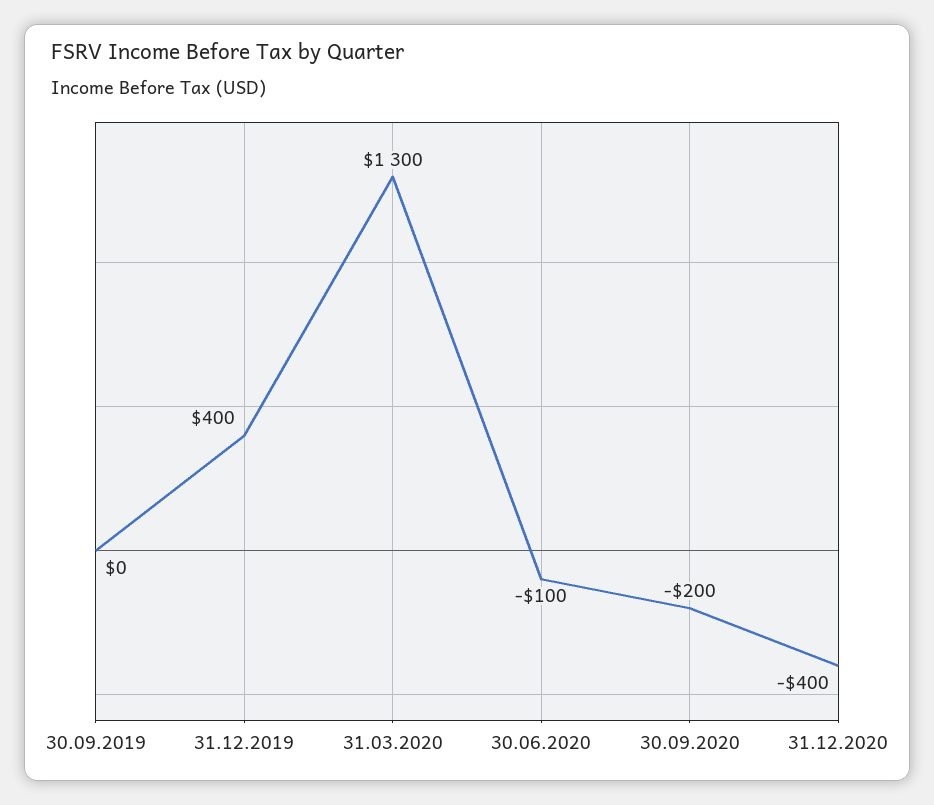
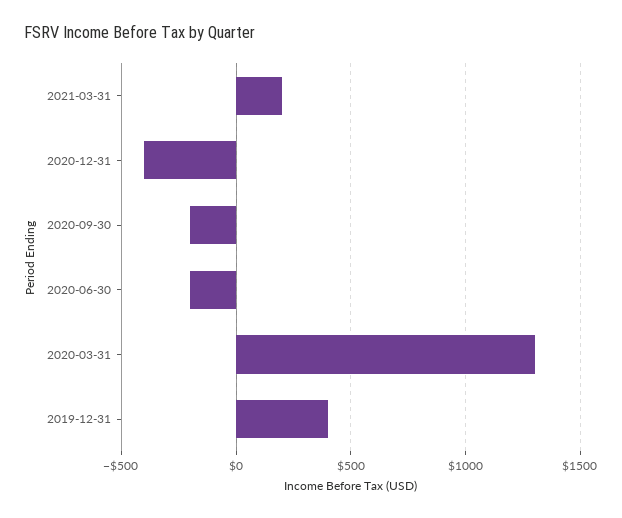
30.09.2019: 0 -> none
30.06.2020: -100 -> -200
2021-03-31: none -> 200

